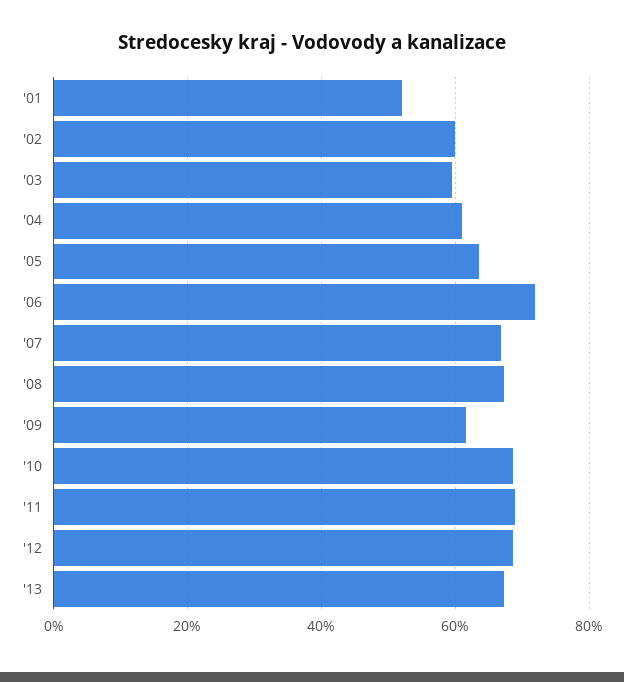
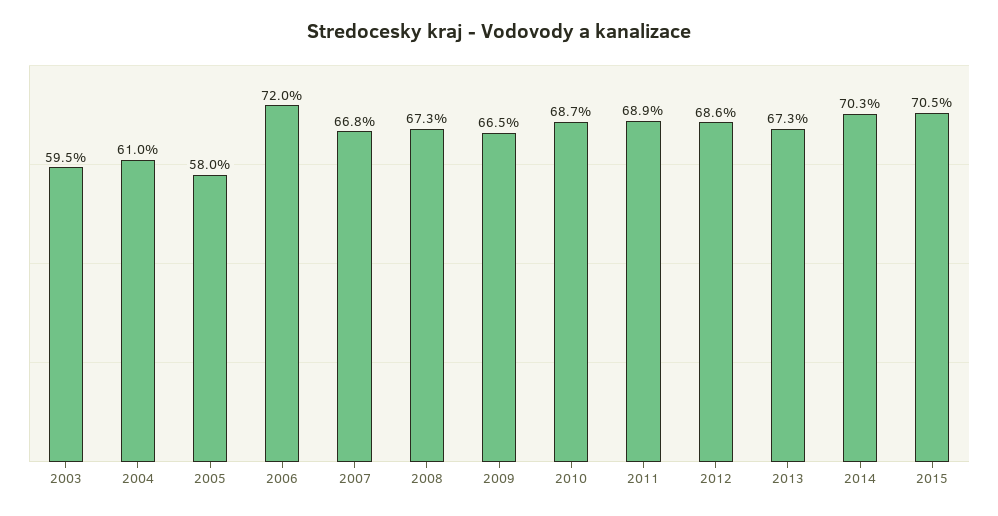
'01: 52 -> none
'02: 60 -> none
'05: 64 -> 58
'09: 62 -> 66.5
2014: none -> 70.3
2015: none -> 70.5

